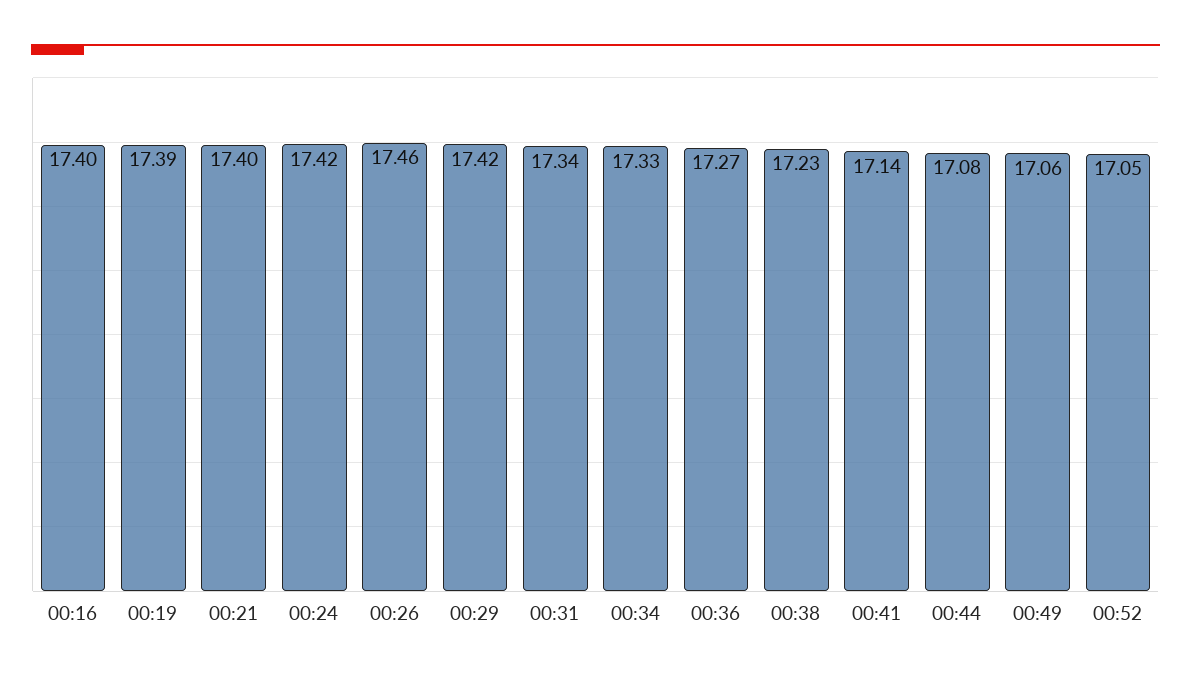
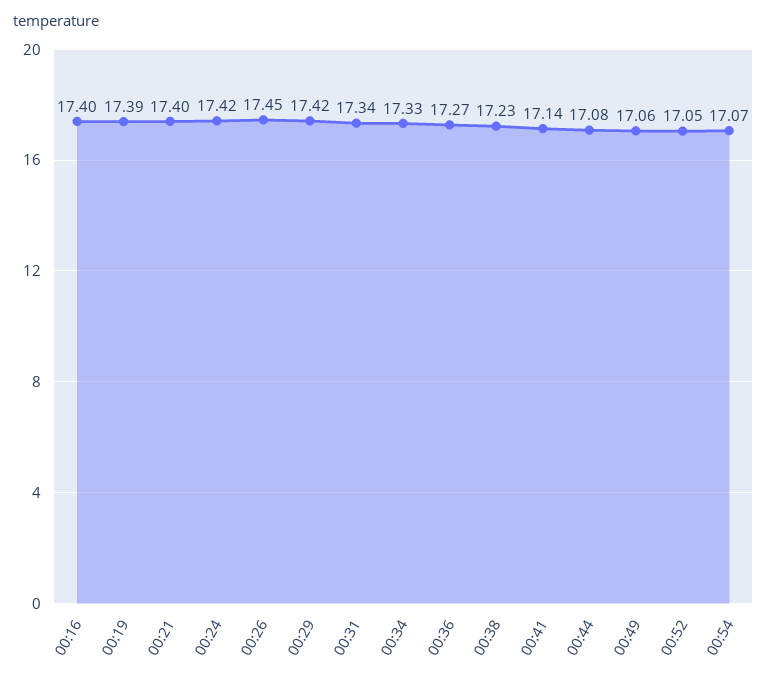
00:26: 17.46 -> 17.45
00:54: none -> 17.07

